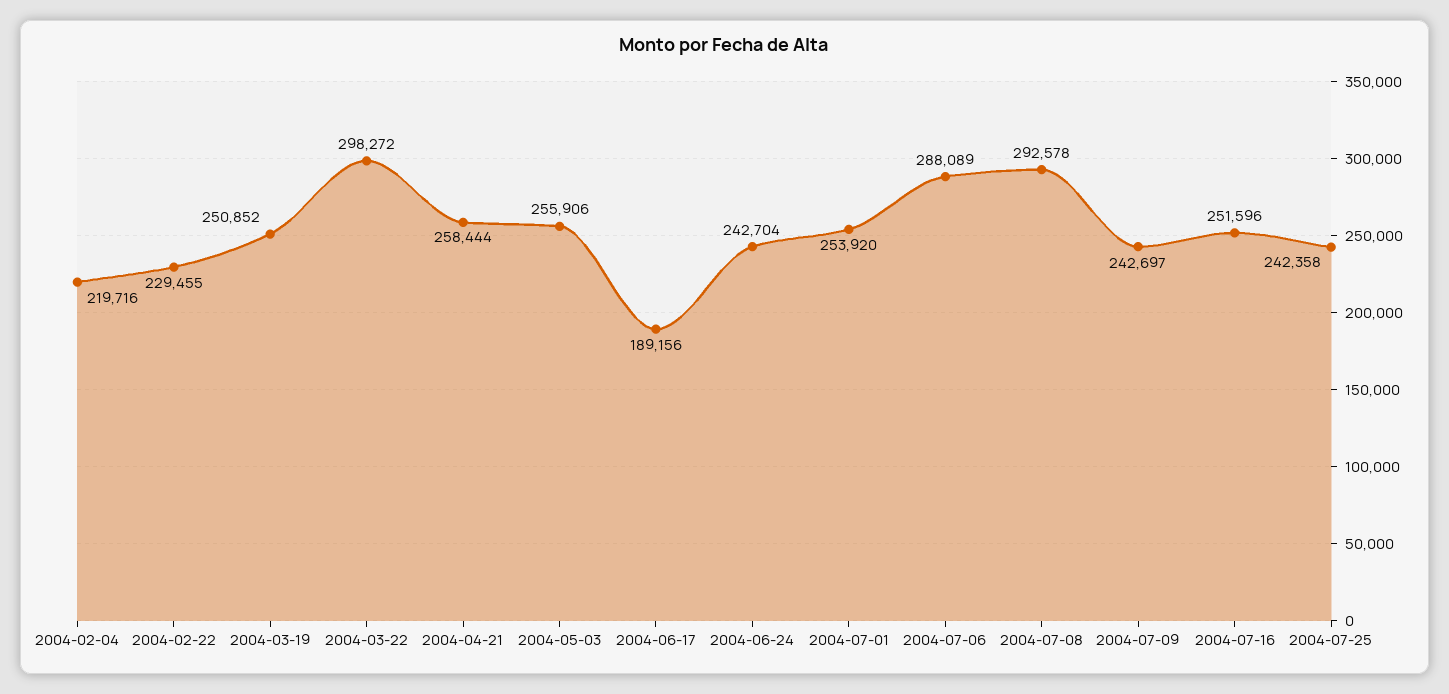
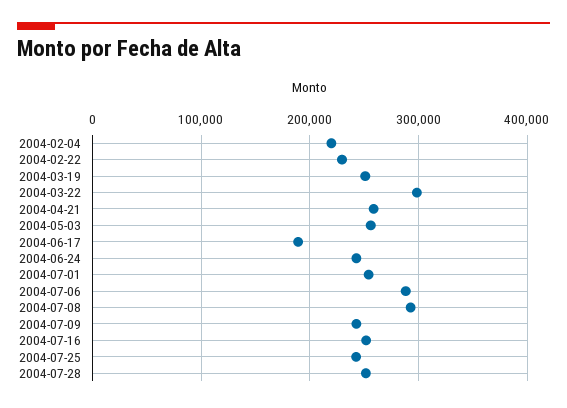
2004-07-28: none -> 250000

